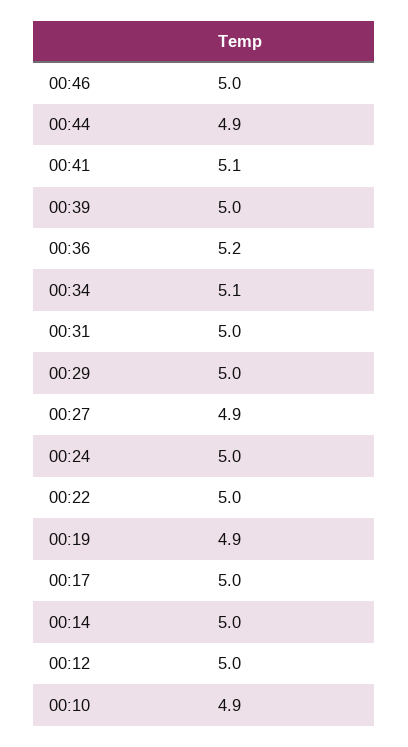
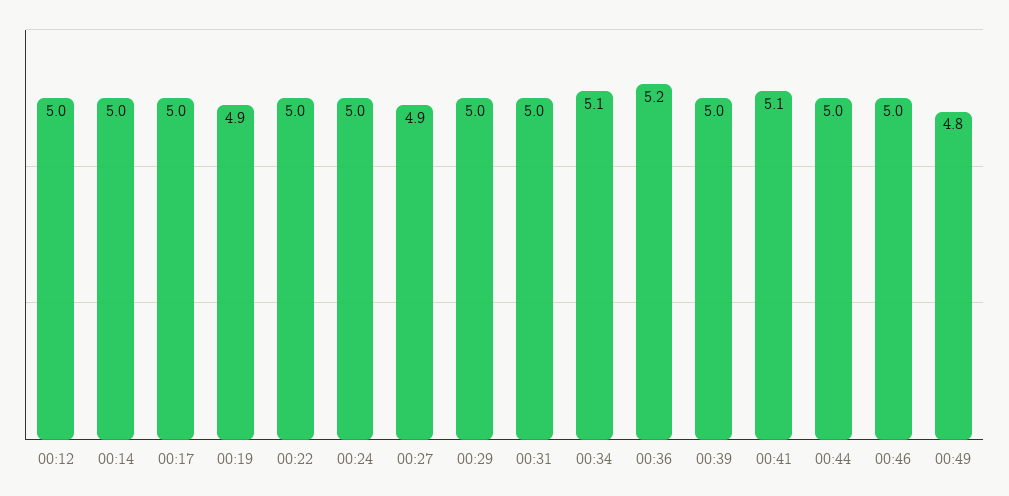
00:44: 4.9 -> 5
00:10: 4.9 -> none
00:49: none -> 4.8

